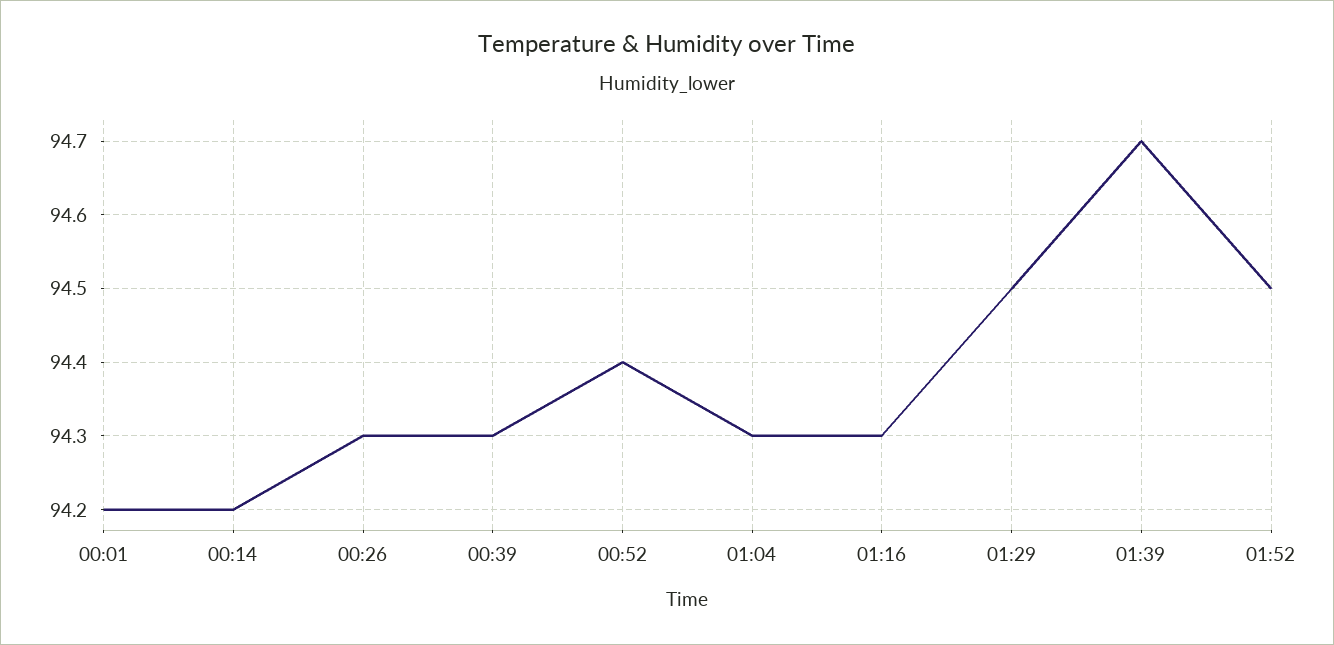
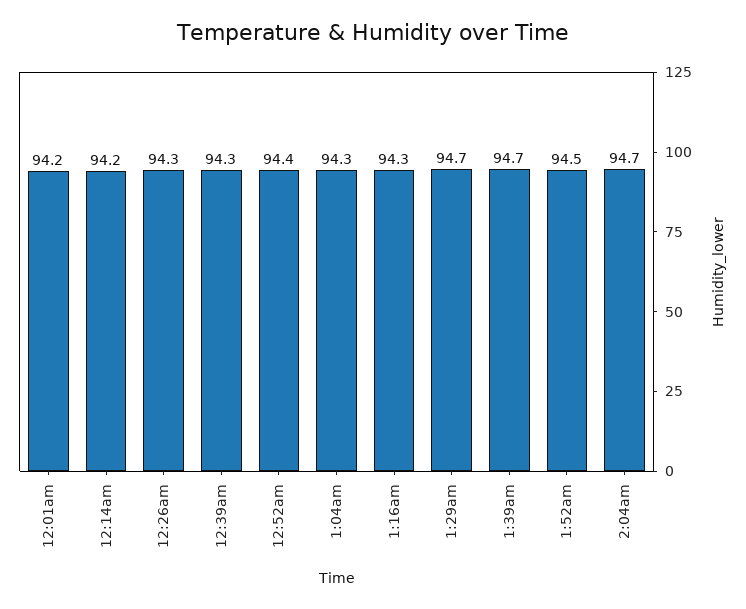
01:29: 94.5 -> 94.7
2:04am: none -> 94.7

